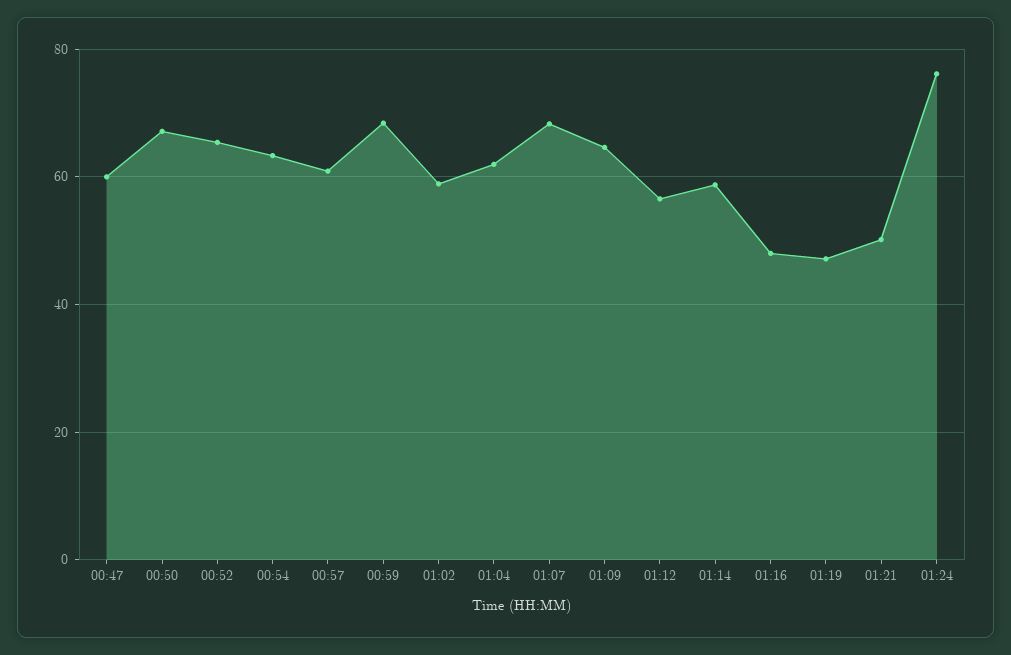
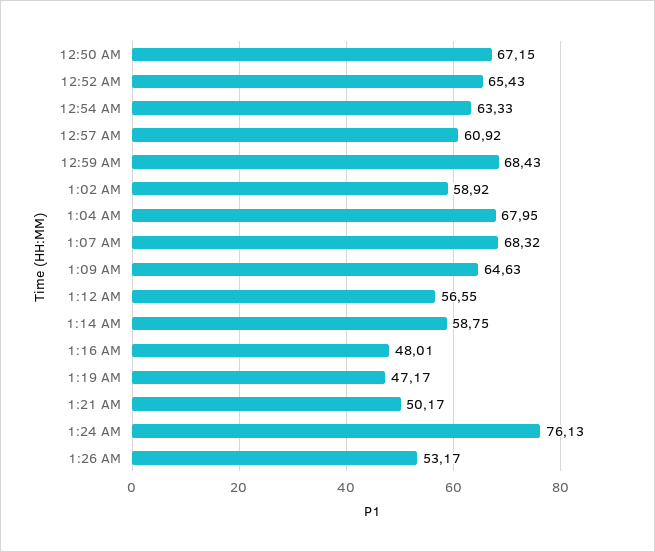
00:47: 60 -> none
01:04: 62 -> 67.95
1:26 AM: none -> 53.17

